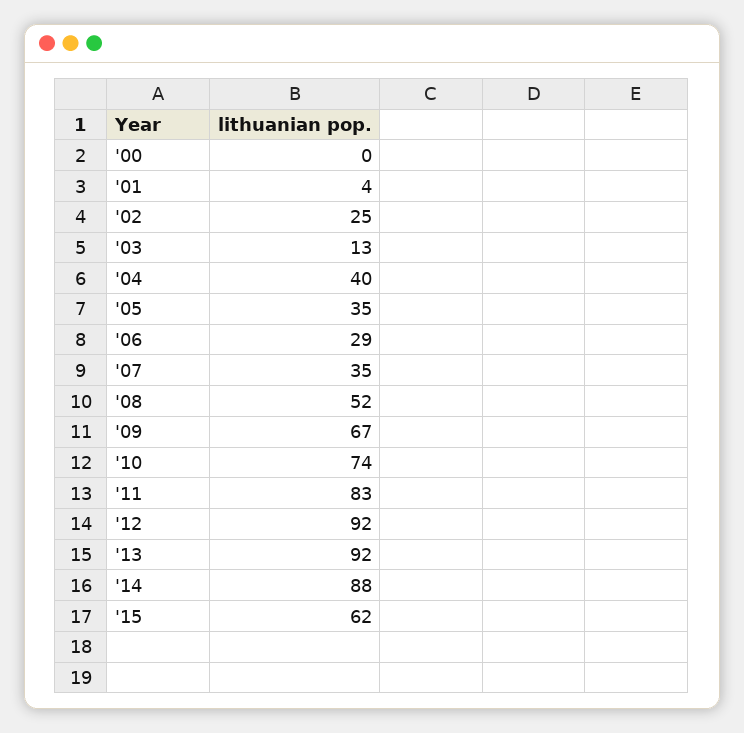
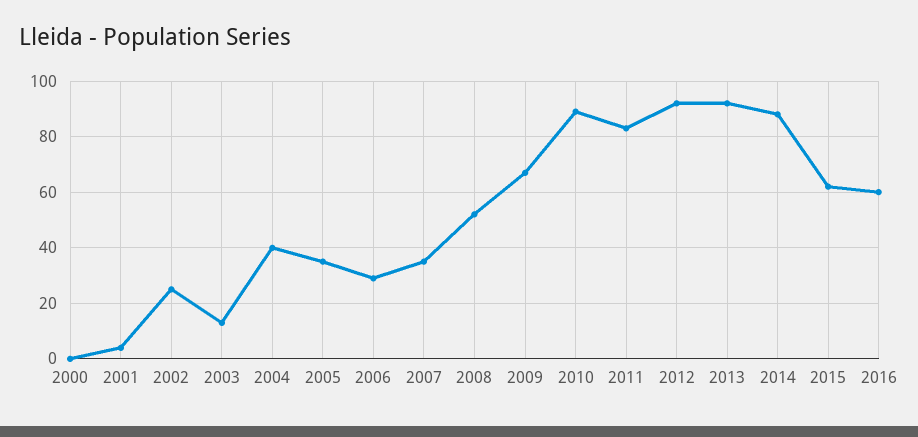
'10: 74 -> 90
2016: none -> 60

